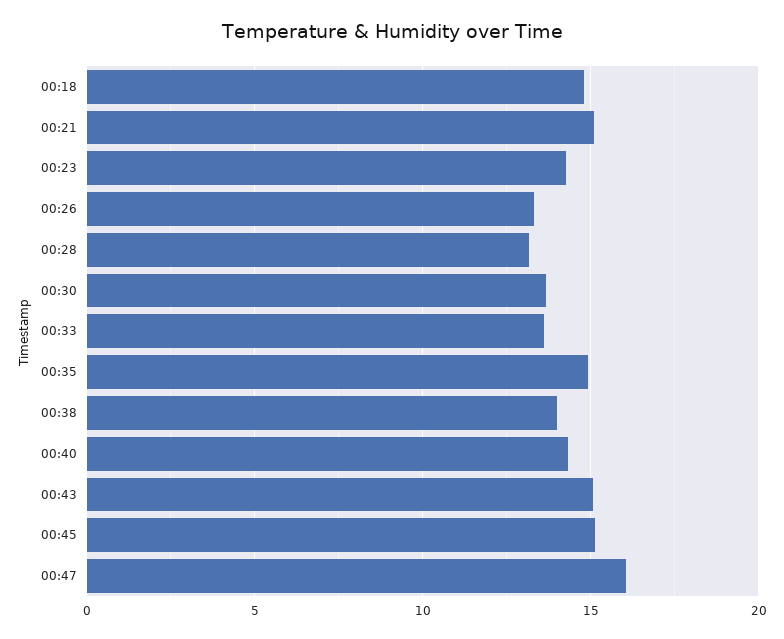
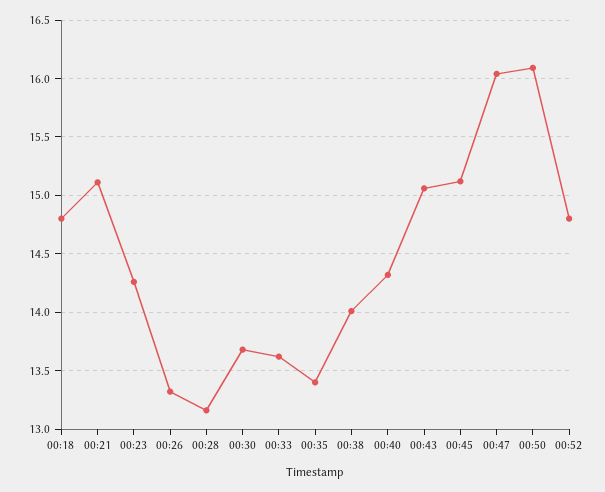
00:35: 15 -> 13.4
00:50: none -> 16.1
00:52: none -> 14.8

